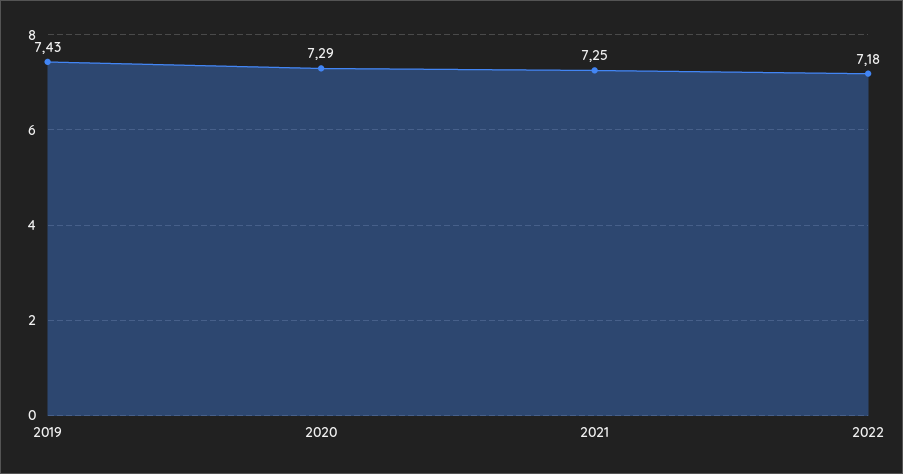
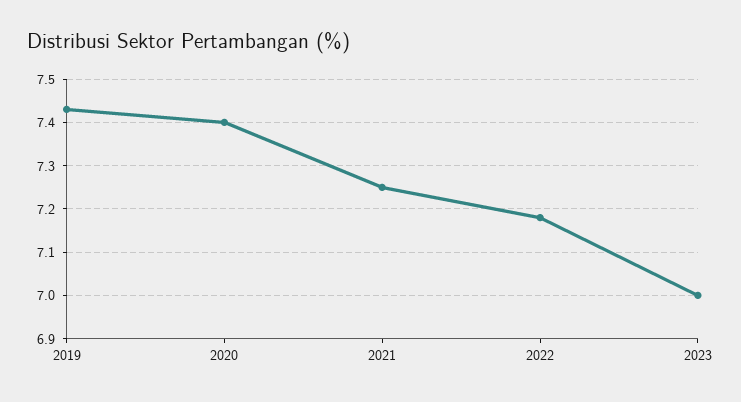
2020: 7.29 -> 7.4
2023: none -> 7

